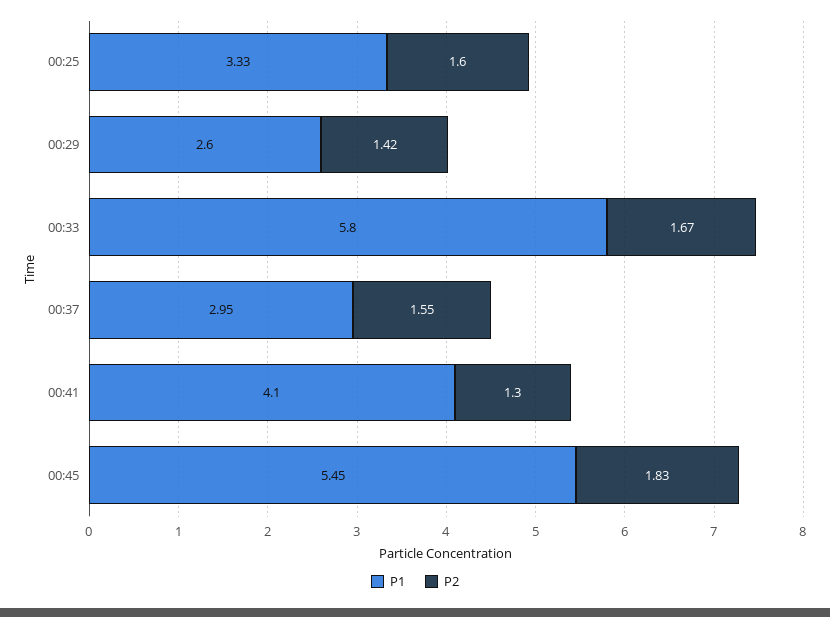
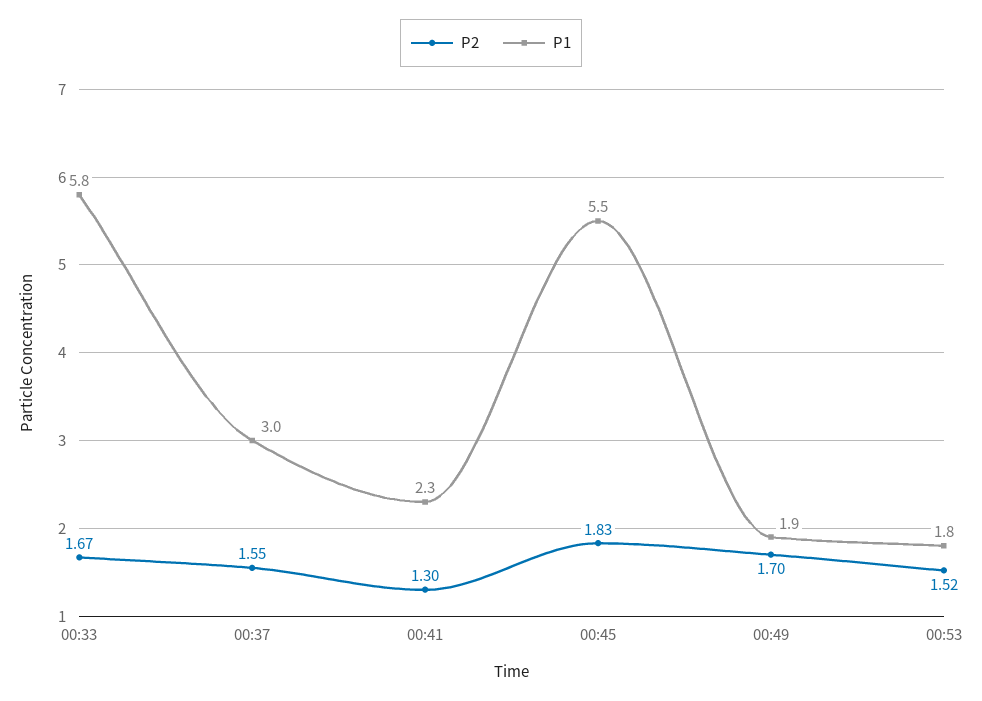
P1, 00:25: 3.33 -> none
P2, 00:25: 1.6 -> none
P1, 00:29: 2.6 -> none
P2, 00:29: 1.42 -> none
P1, 00:41: 4.1 -> 2.3
P2, 00:49: none -> 1.7
P1, 00:49: none -> 1.9
P2, 00:53: none -> 1.52
P1, 00:53: none -> 1.8

